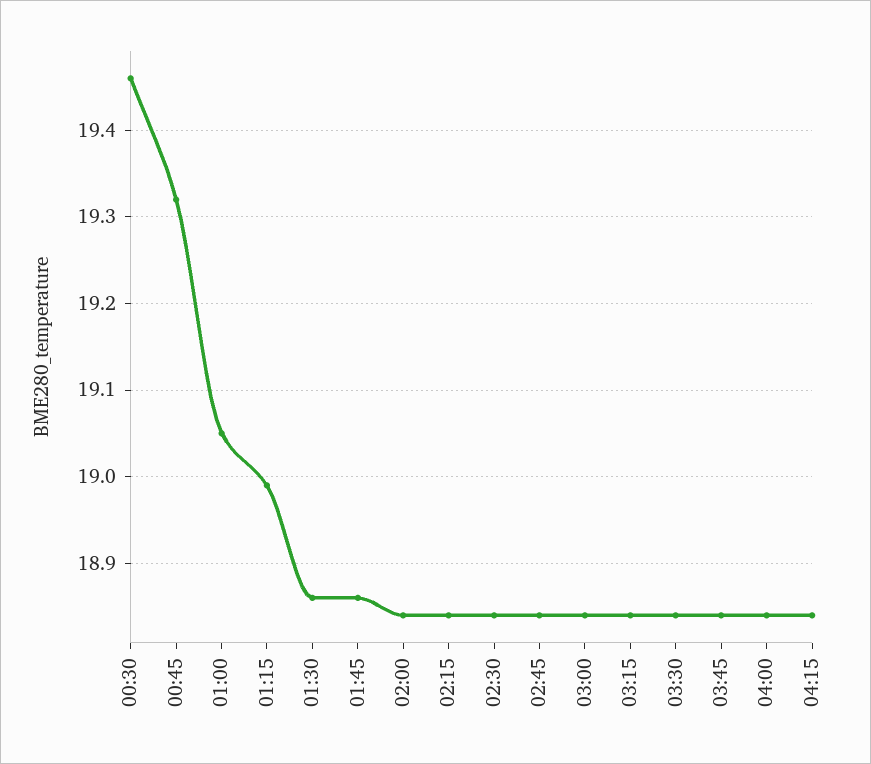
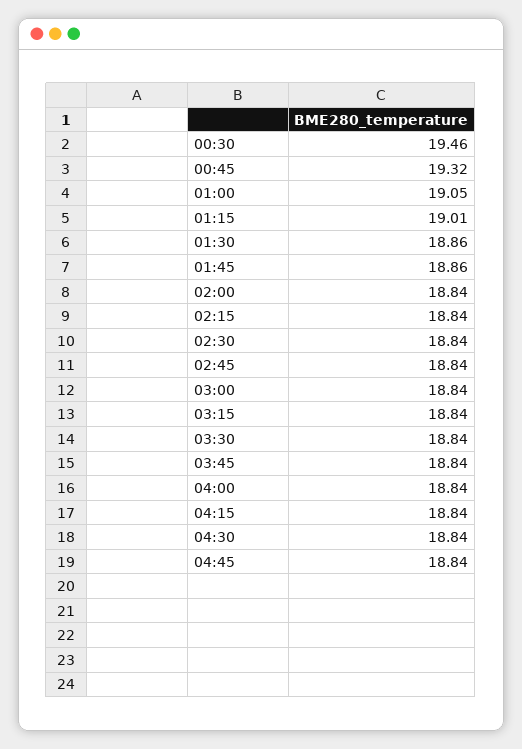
01:15: 18.99 -> 19.01
04:30: none -> 18.84
04:45: none -> 18.84

